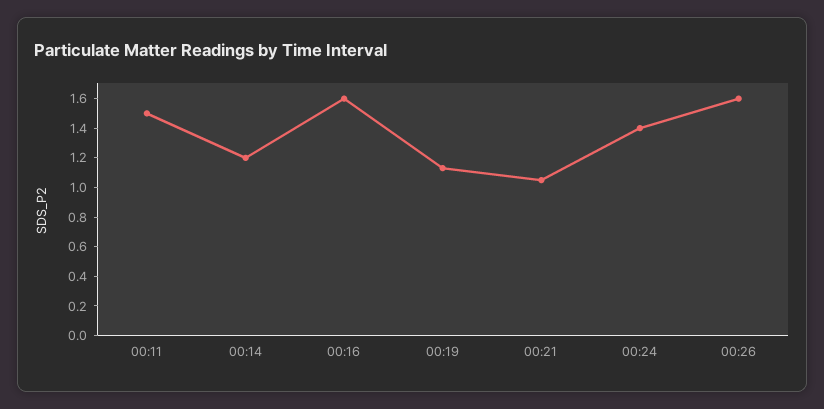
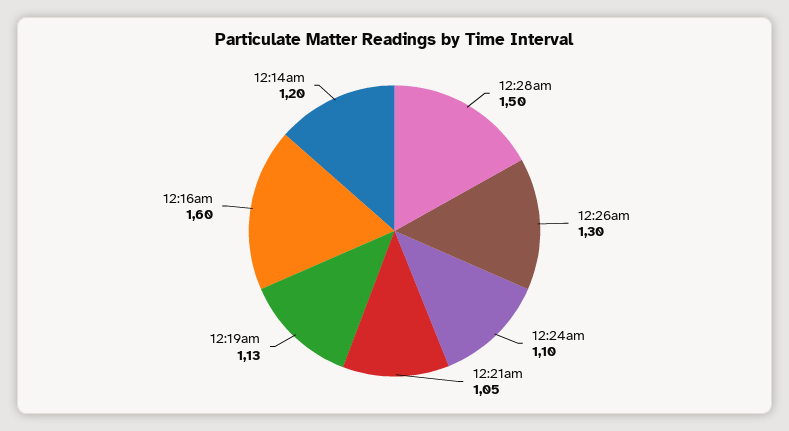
00:11: 1.5 -> none
00:24: 1.4 -> 1.1
00:26: 1.6 -> 1.3
12:28am: none -> 1.5

